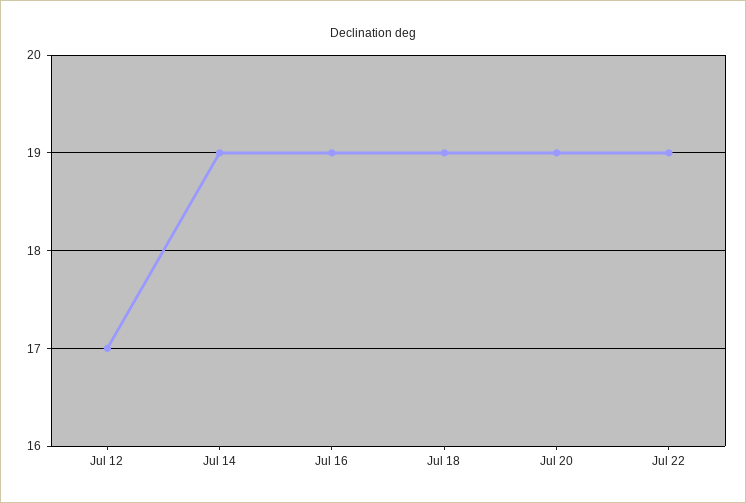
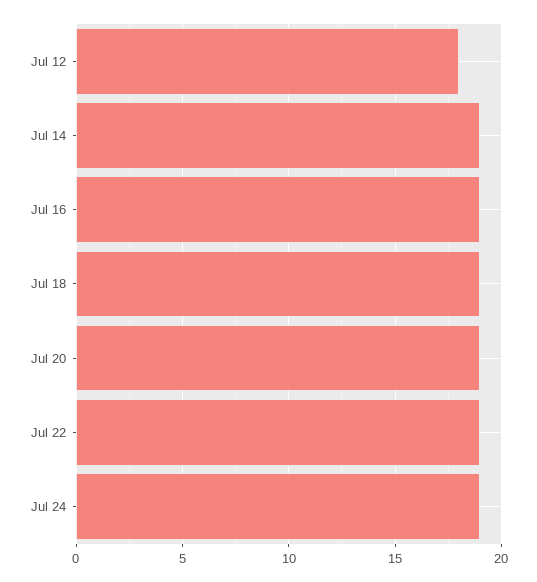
Jul 12: 17 -> 18
Jul 24: none -> 19

